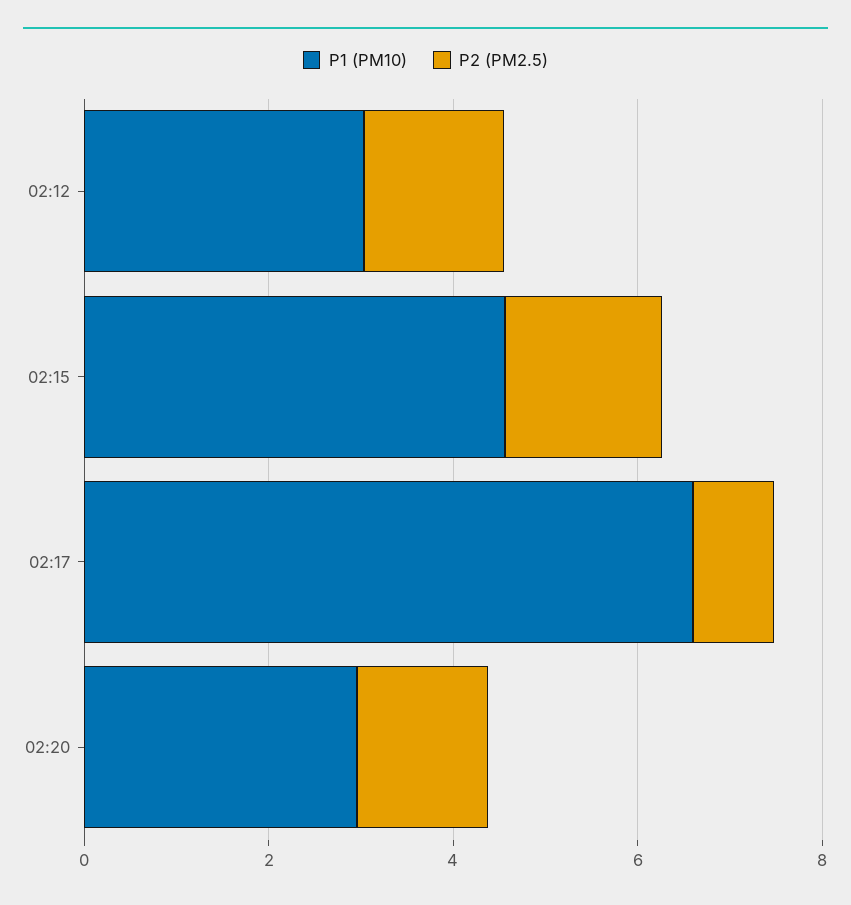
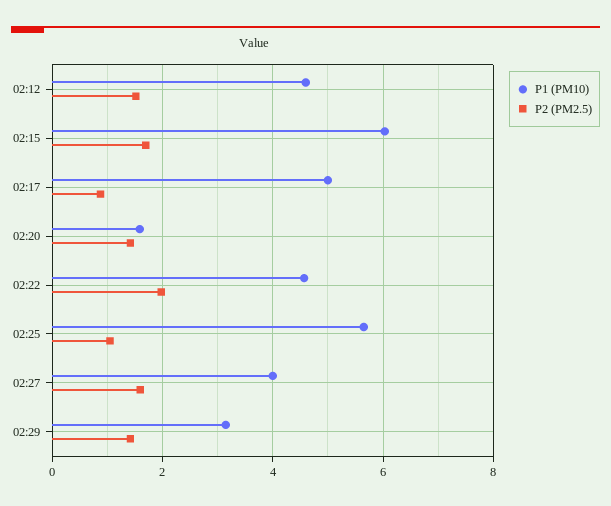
P1 (PM10), 02:12: 3 -> 4.6
P1 (PM10), 02:15: 4.5 -> 6
P1 (PM10), 02:17: 6.5 -> 5
P1 (PM10), 02:20: 3 -> 1.6
P1 (PM10), 02:22: none -> 4.6
P2 (PM2.5), 02:22: none -> 2
P1 (PM10), 02:25: none -> 5.6
P2 (PM2.5), 02:25: none -> 1
P1 (PM10), 02:27: none -> 4
P2 (PM2.5), 02:27: none -> 1.6
P1 (PM10), 02:29: none -> 3.2
P2 (PM2.5), 02:29: none -> 1.4

